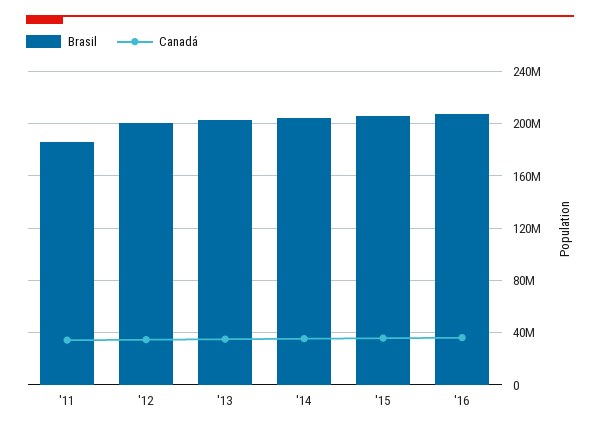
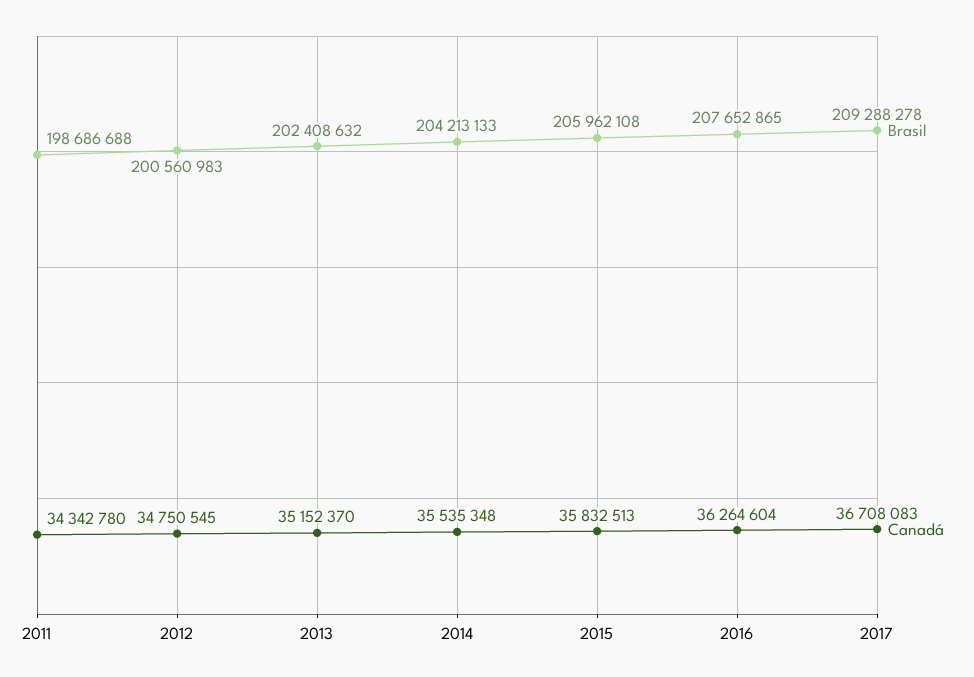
Brasil, '11: 185000000 -> 198686688
Brasil, 2017: none -> 209288278
Canadá, 2017: none -> 36708083

